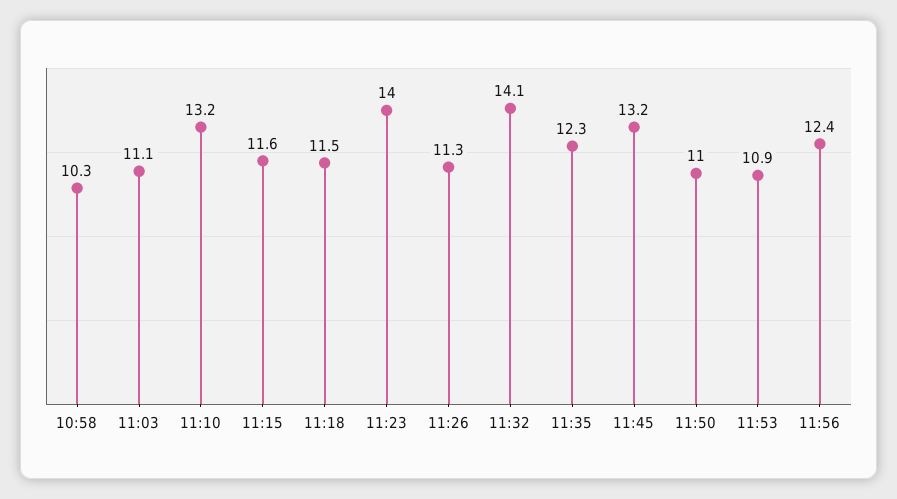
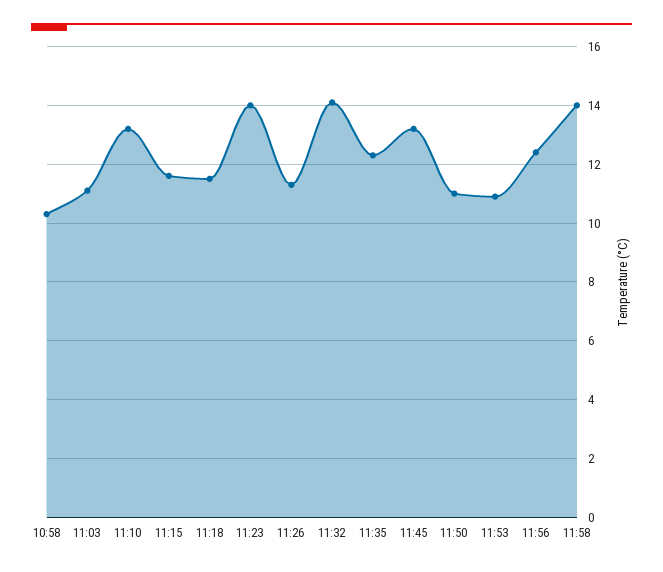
11:58: none -> 14

